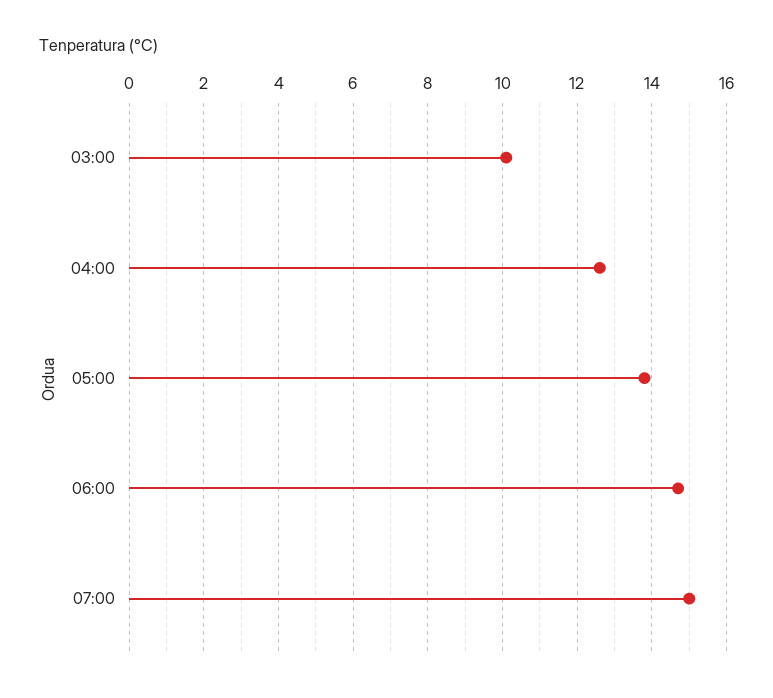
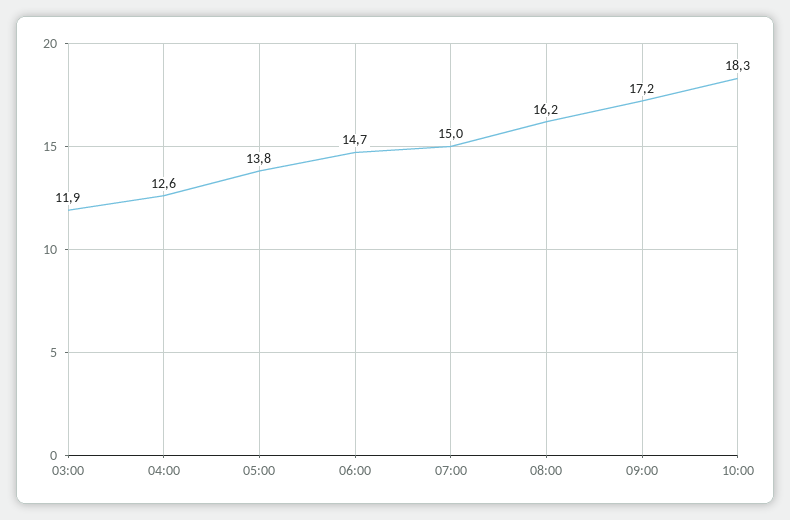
03:00: 10 -> 11.9
08:00: none -> 16.2
09:00: none -> 17.2
10:00: none -> 18.3

